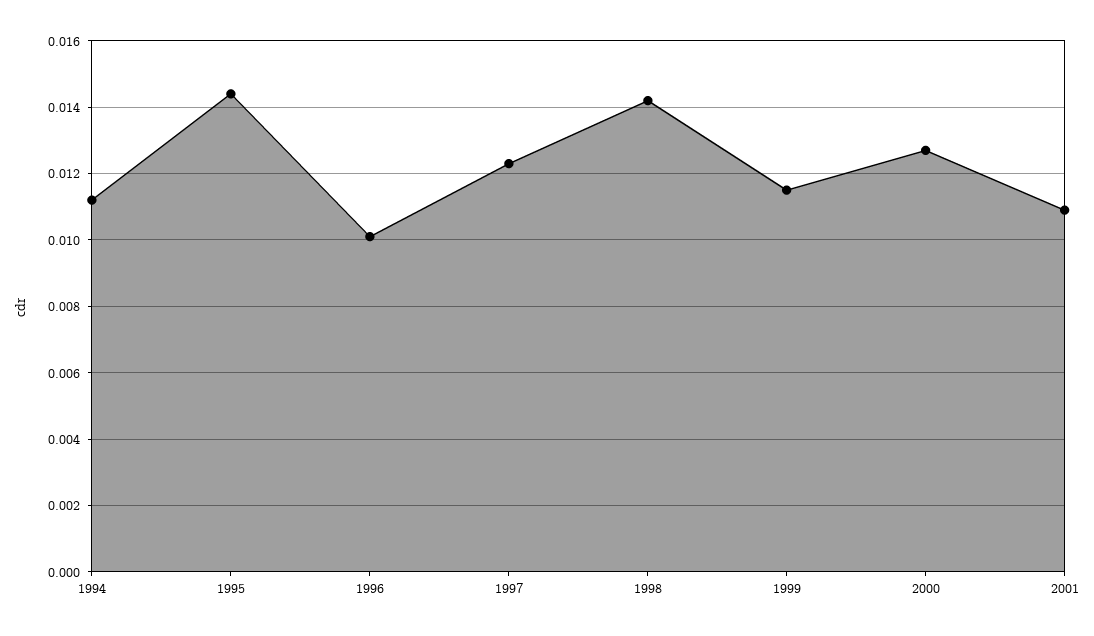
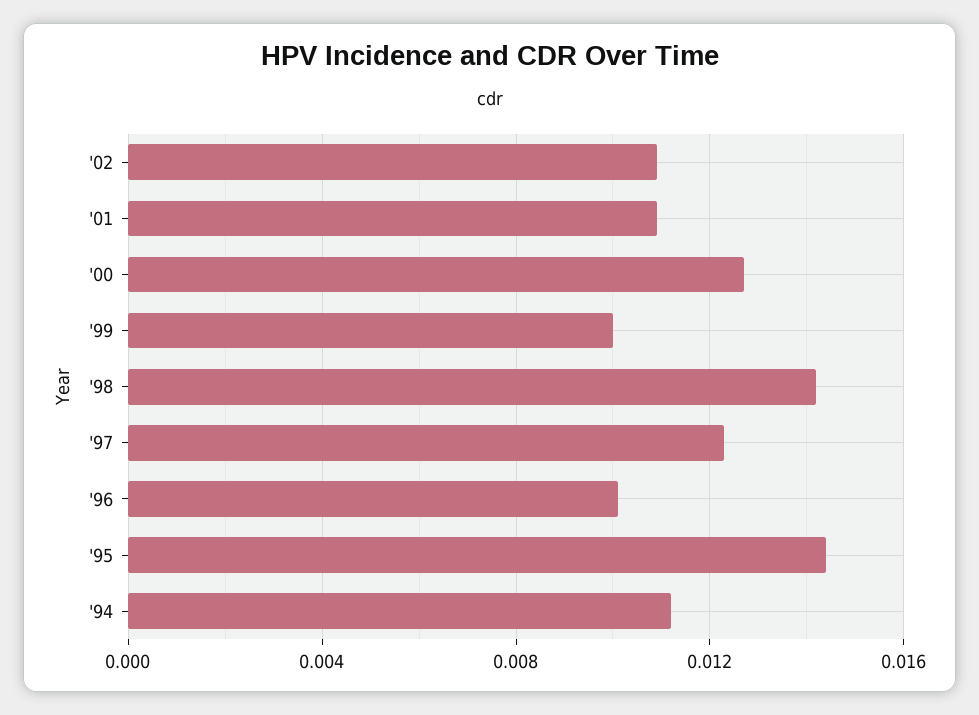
1999: 0.0115 -> 0.01
'02: none -> 0.011

